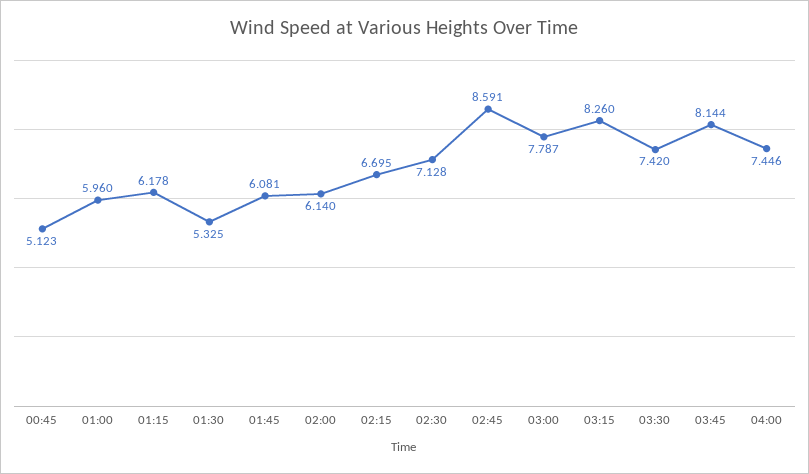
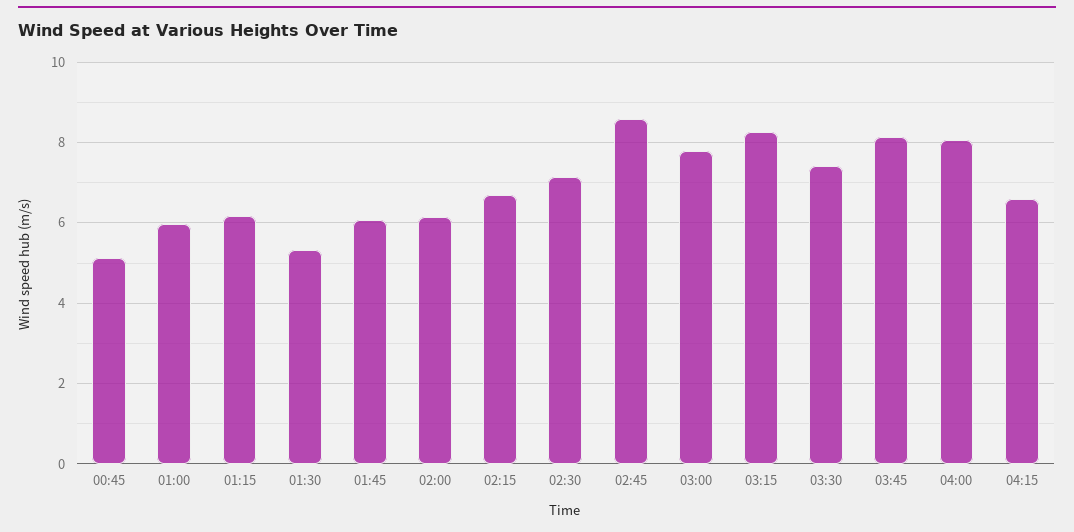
04:00: 7.446 -> 8
04:15: none -> 6.6

